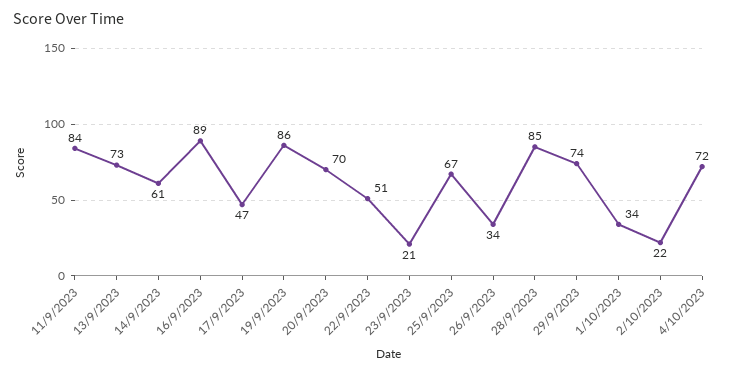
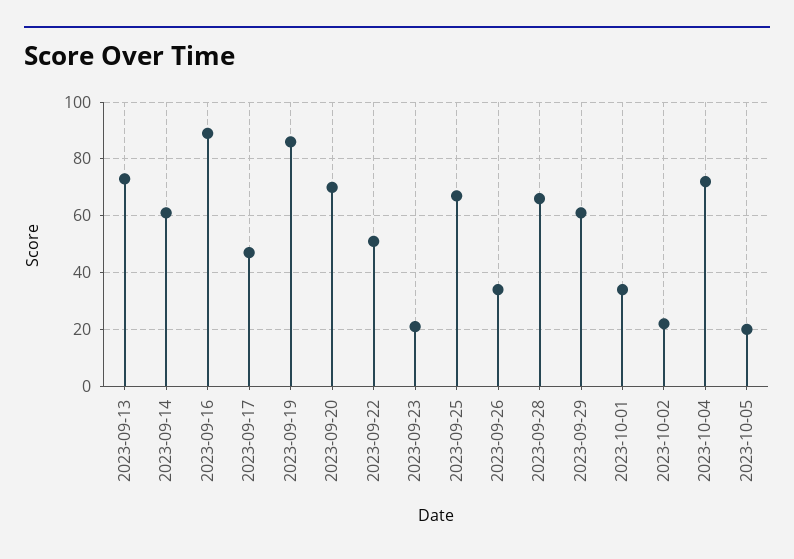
11/9/2023: 84 -> none
28/9/2023: 85 -> 65
29/9/2023: 74 -> 60
2023-10-05: none -> 20

